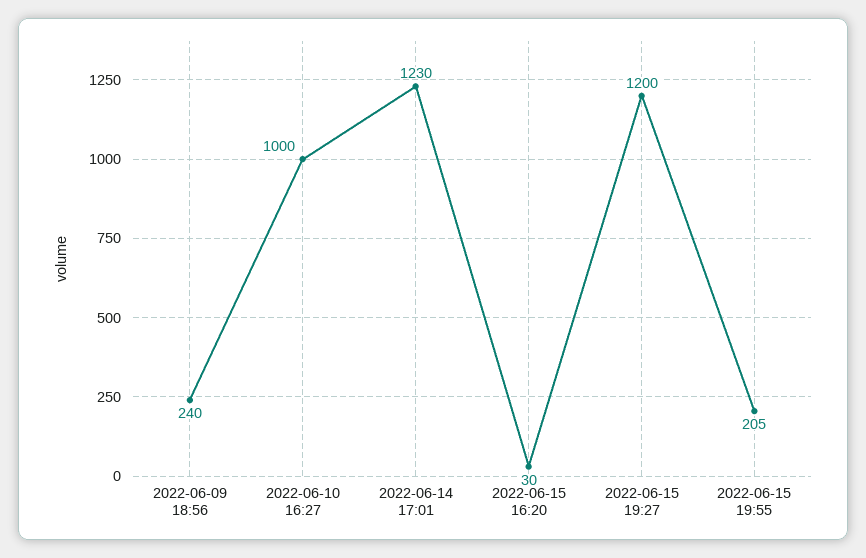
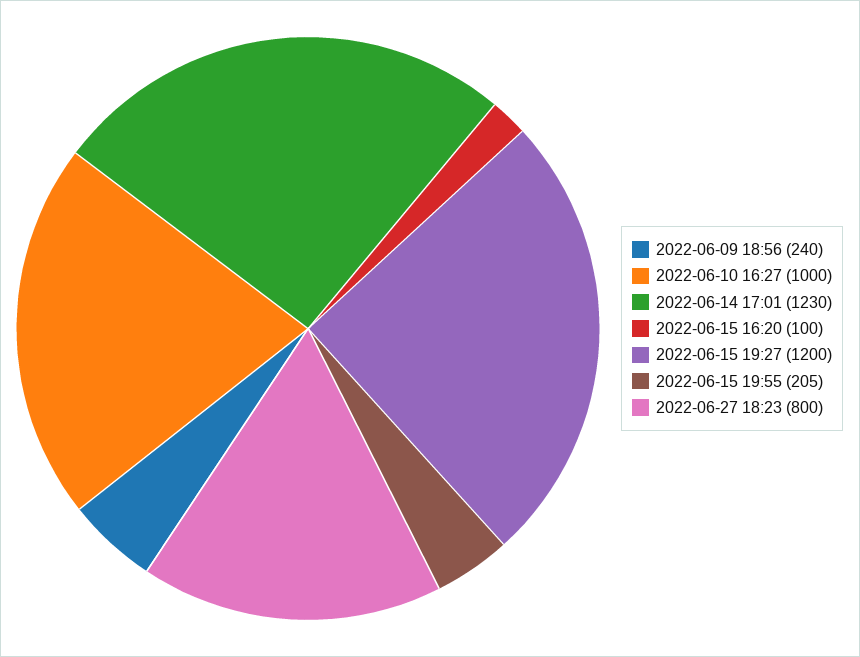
2022-06-15 16:20: 30 -> 100
2022-06-27 18:23: none -> 800

